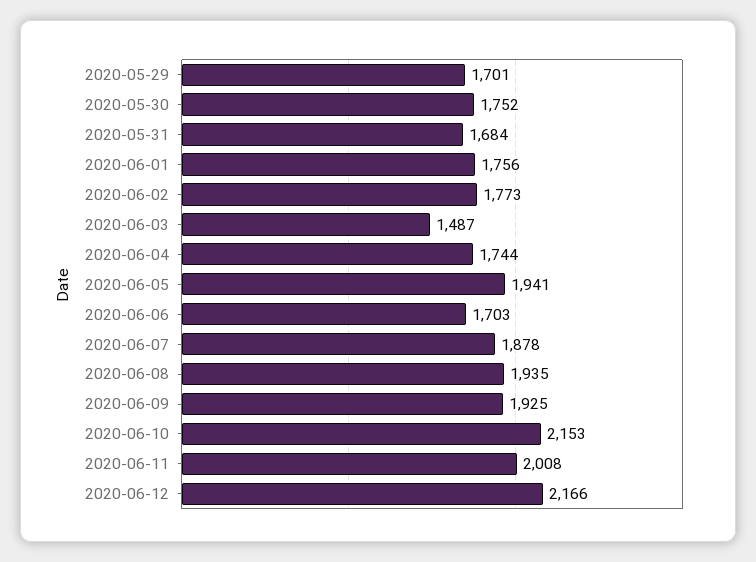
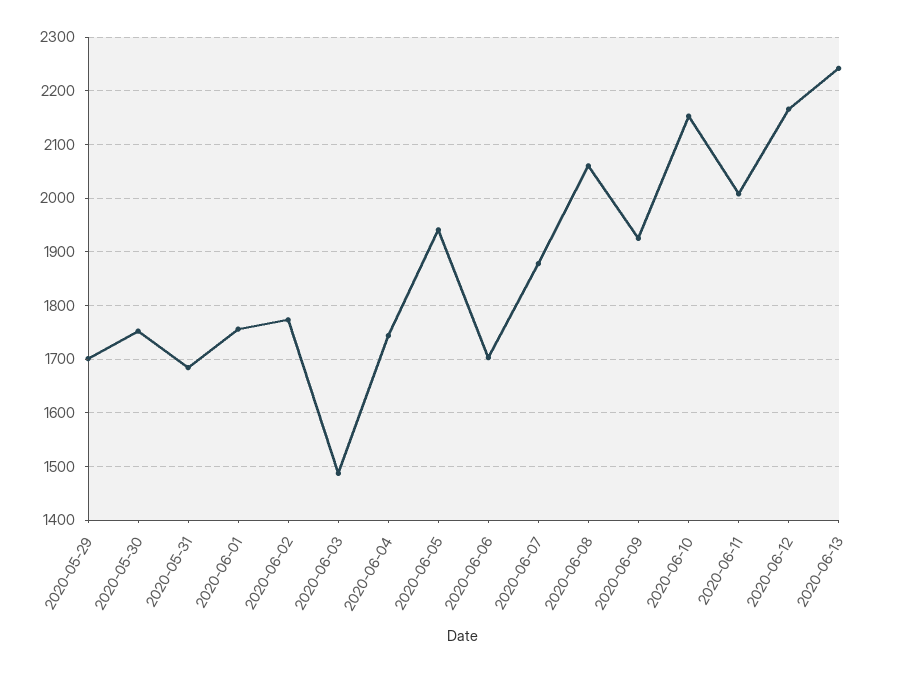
2020-06-08: 1935 -> 2060
2020-06-13: none -> 2240

